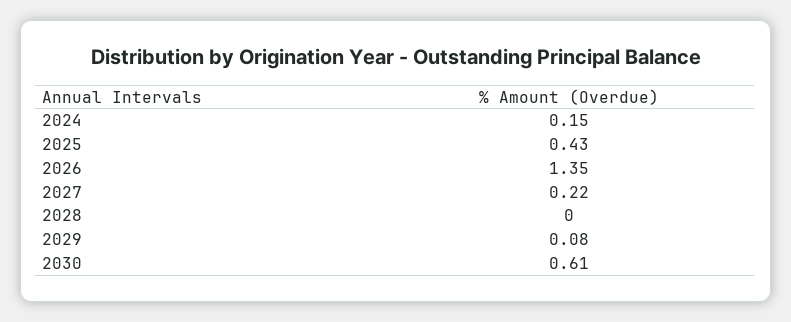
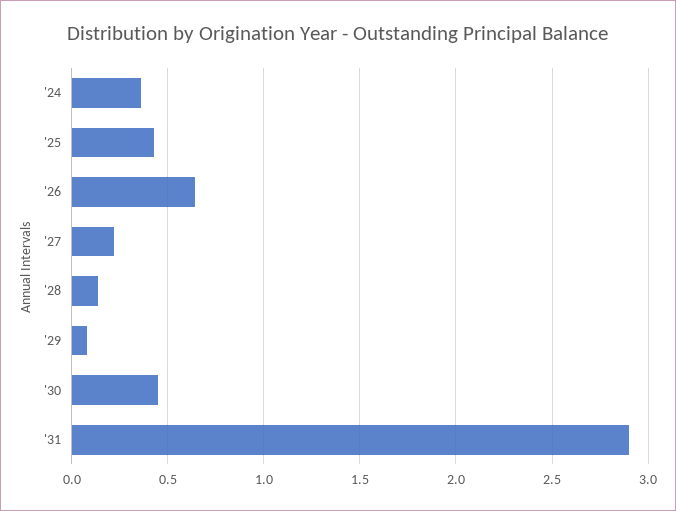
2024: 0.15 -> 0.35
2026: 1.35 -> 0.65
2028: 0 -> 0.15
2030: 0.61 -> 0.45
'31: none -> 2.9

